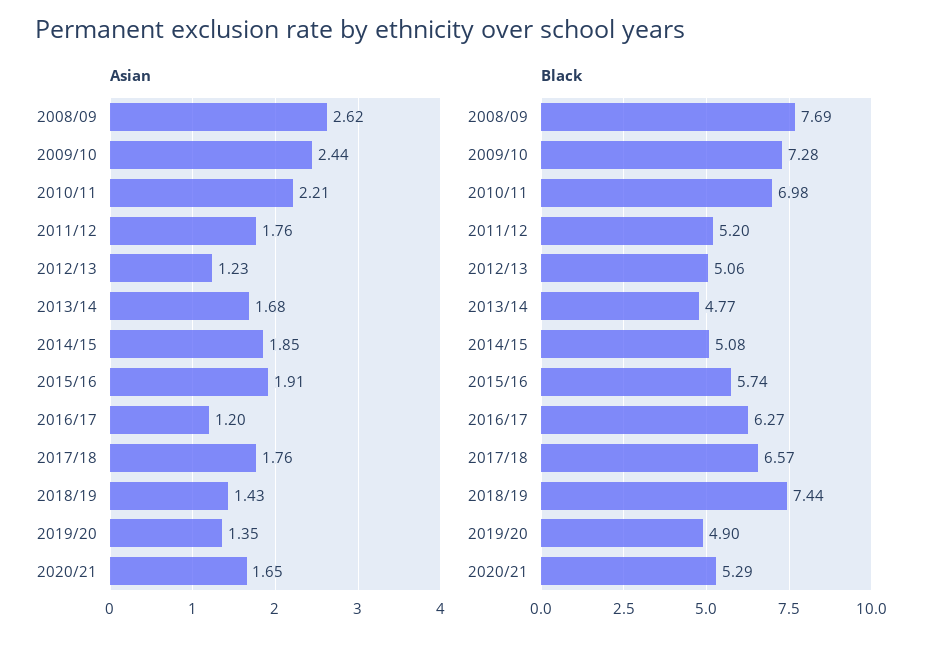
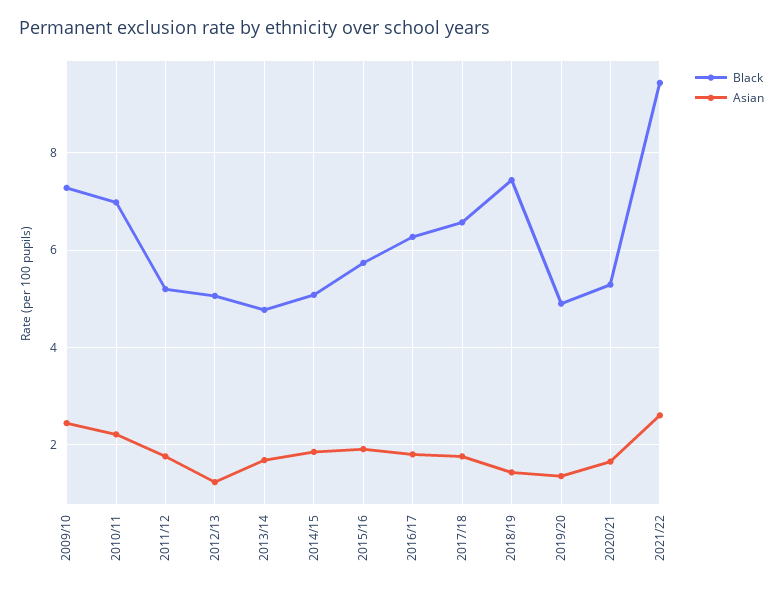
Asian, 2008/09: 2.62 -> none
Asian, 2016/17: 1.2 -> 1.8
Black, 2008/09: 7.69 -> none
Black, 2021/22: none -> 9.4
Asian, 2021/22: none -> 2.6

